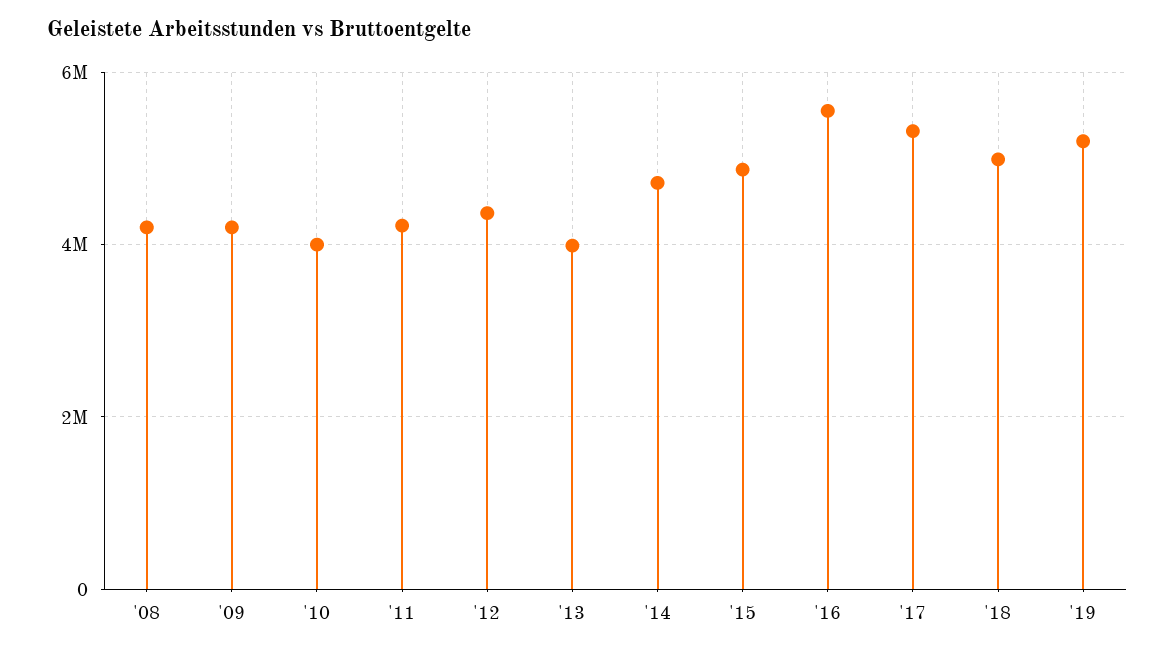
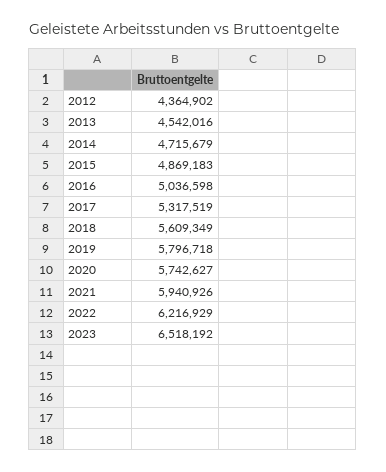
'08: 4200000 -> none
'09: 4200000 -> none
'10: 4000000 -> none
'11: 4200000 -> none
'13: 4000000 -> 4542016
'16: 5600000 -> 5036598
'18: 5000000 -> 5609349
'19: 5200000 -> 5796718
2020: none -> 5742627
2021: none -> 5940926
2022: none -> 6216929
2023: none -> 6518192

